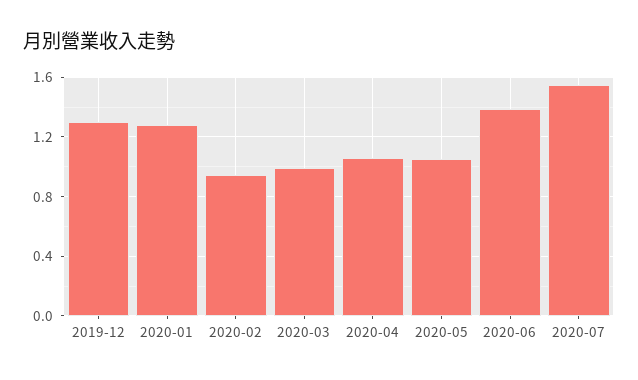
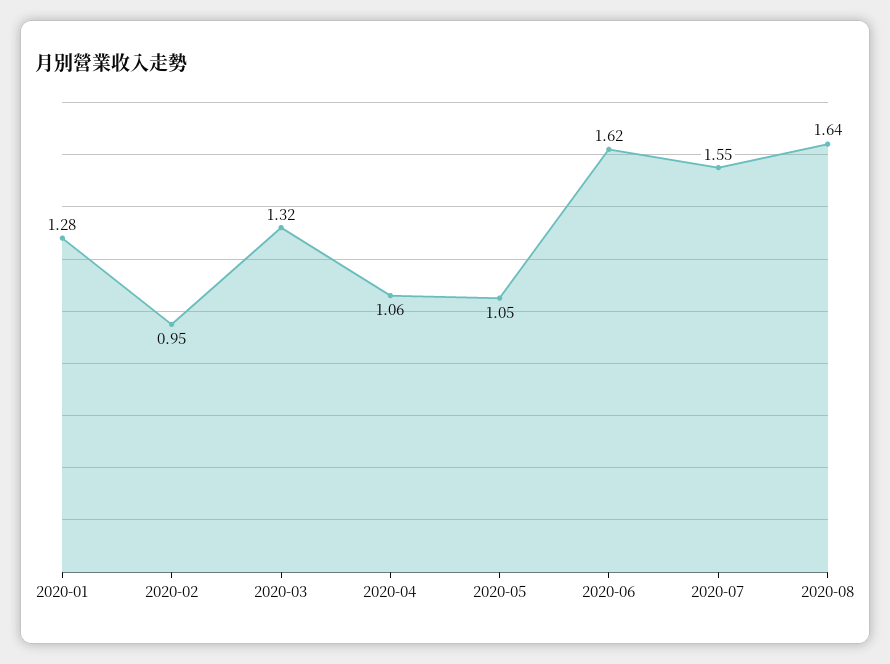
2019-12: 1.3 -> none
2020-03: 1 -> 1.32
2020-06: 1.4 -> 1.62
2020-08: none -> 1.64

